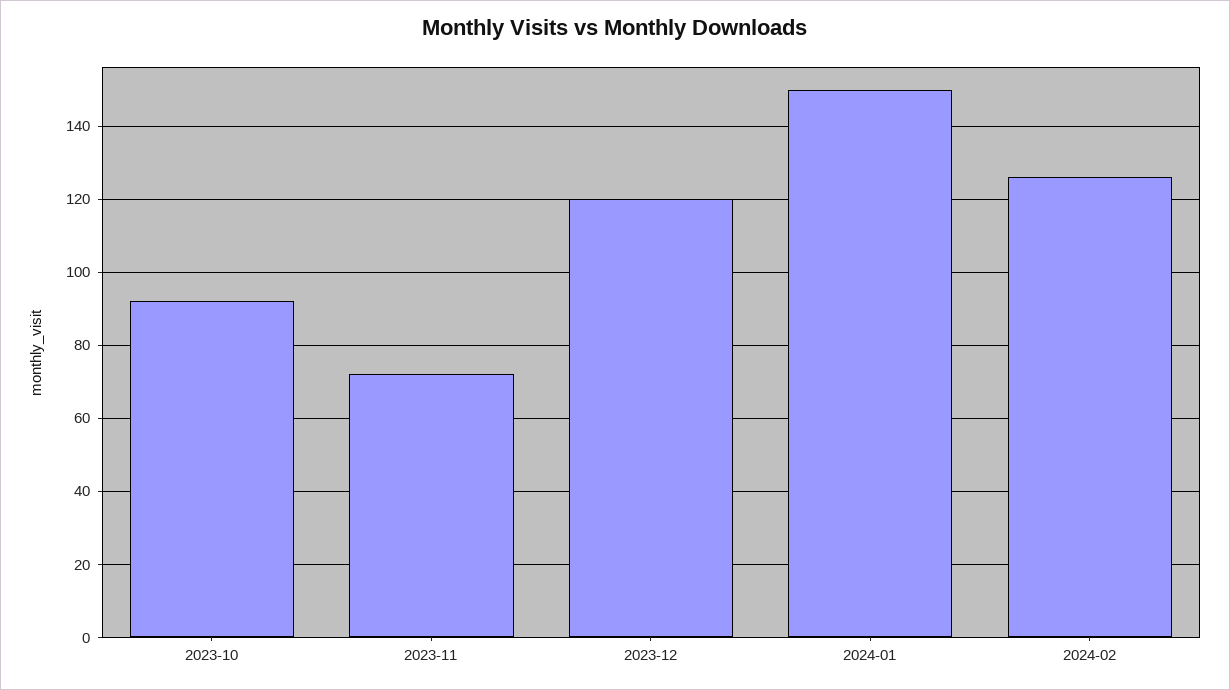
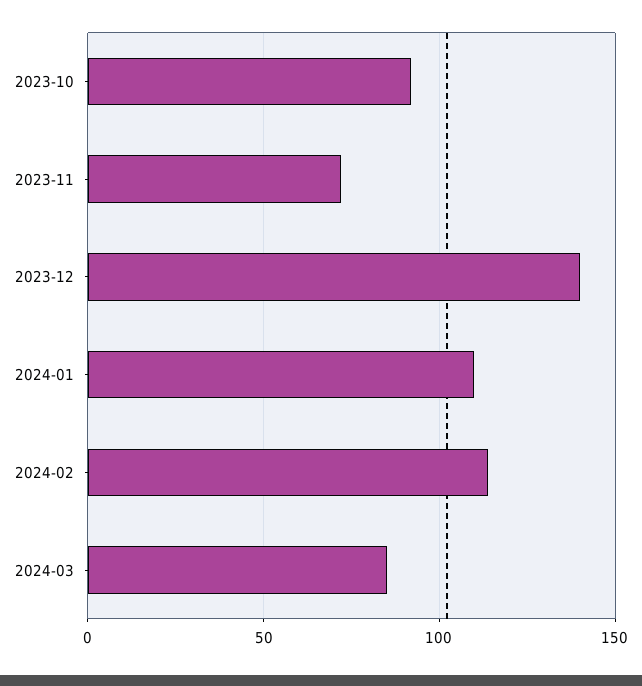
2023-12: 120 -> 140
2024-01: 150 -> 110
2024-02: 125 -> 115
2024-03: none -> 85

